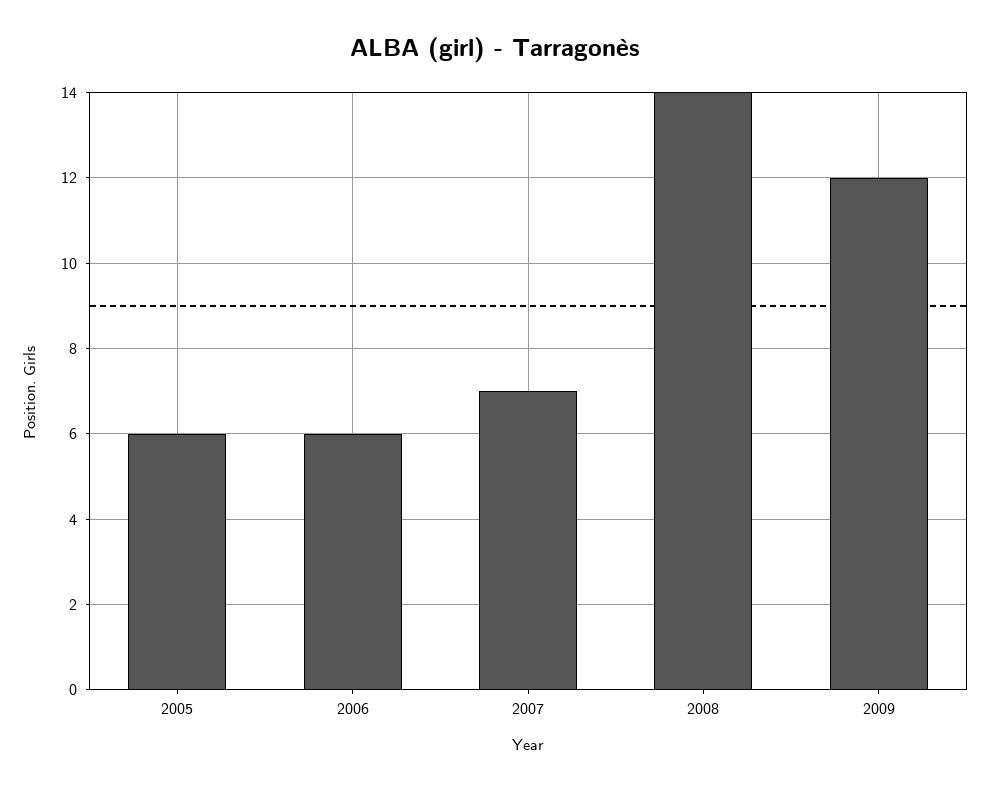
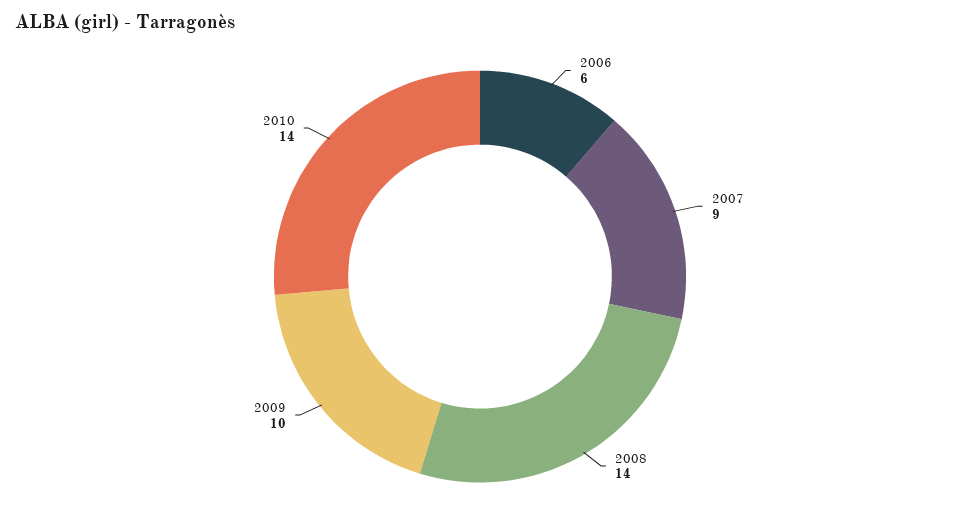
2005: 6 -> none
2007: 7 -> 9
2009: 12 -> 10
2010: none -> 14

